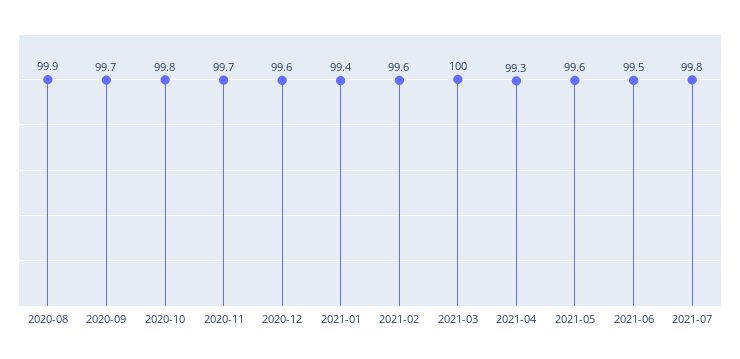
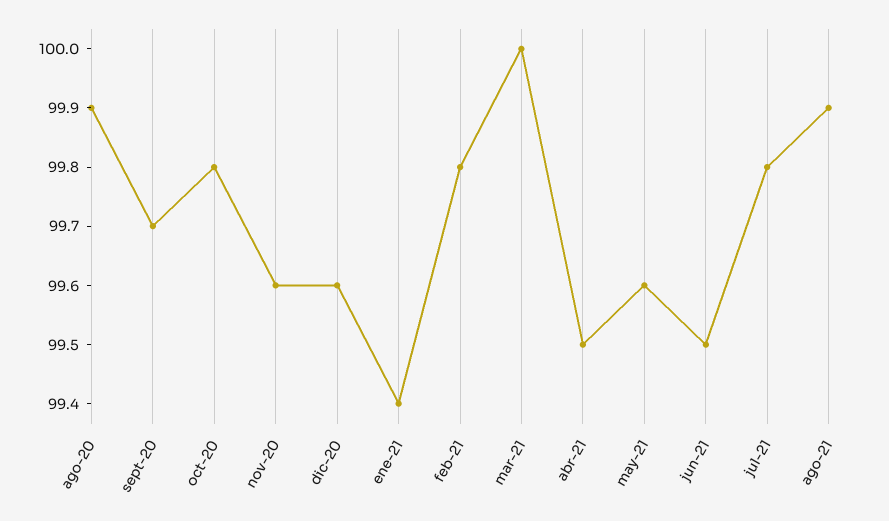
2020-11: 99.7 -> 99.6
2021-02: 99.6 -> 99.8
2021-04: 99.3 -> 99.5
ago-21: none -> 99.9

